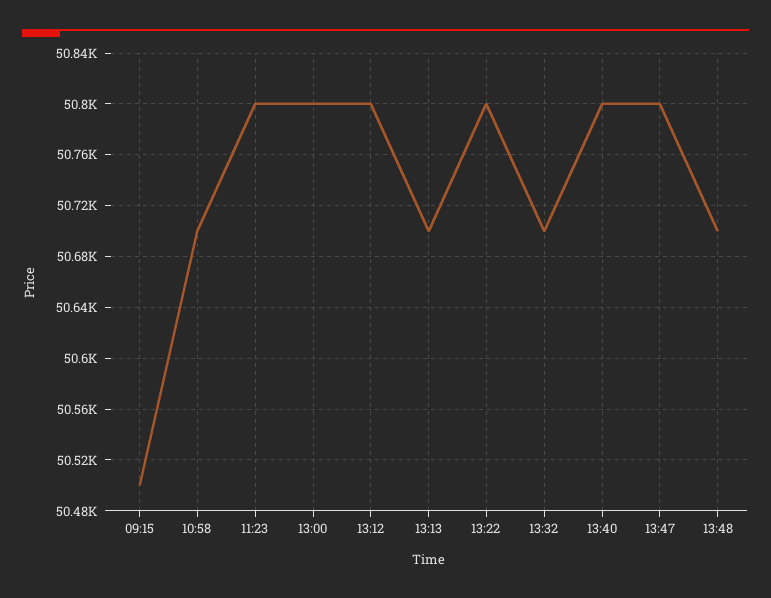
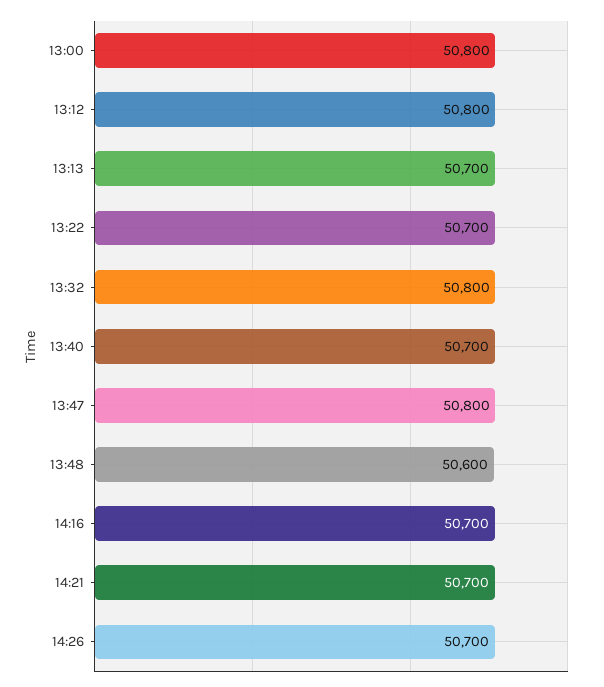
09:15: 50500 -> none
10:58: 50700 -> none
11:23: 50800 -> none
13:22: 50800 -> 50700
13:32: 50700 -> 50800
13:40: 50800 -> 50700
13:48: 50700 -> 50600
14:16: none -> 50700
14:21: none -> 50700
14:26: none -> 50700

